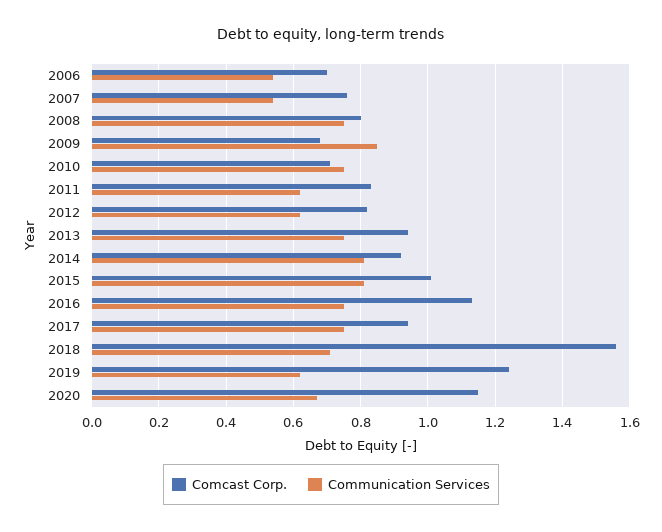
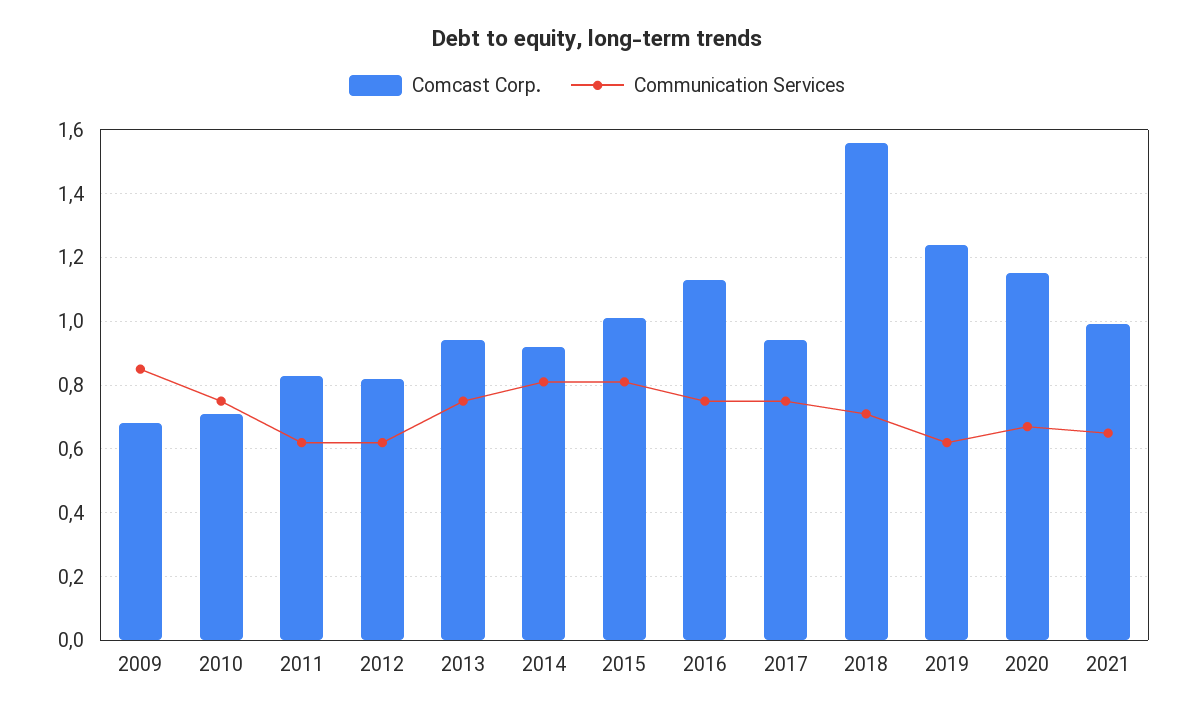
Comcast Corp., 2006: 0.7 -> none
Communication Services, 2006: 0.55 -> none
Comcast Corp., 2007: 0.75 -> none
Communication Services, 2007: 0.55 -> none
Comcast Corp., 2008: 0.8 -> none
Communication Services, 2008: 0.75 -> none
Comcast Corp., 2021: none -> 1
Communication Services, 2021: none -> 0.65

